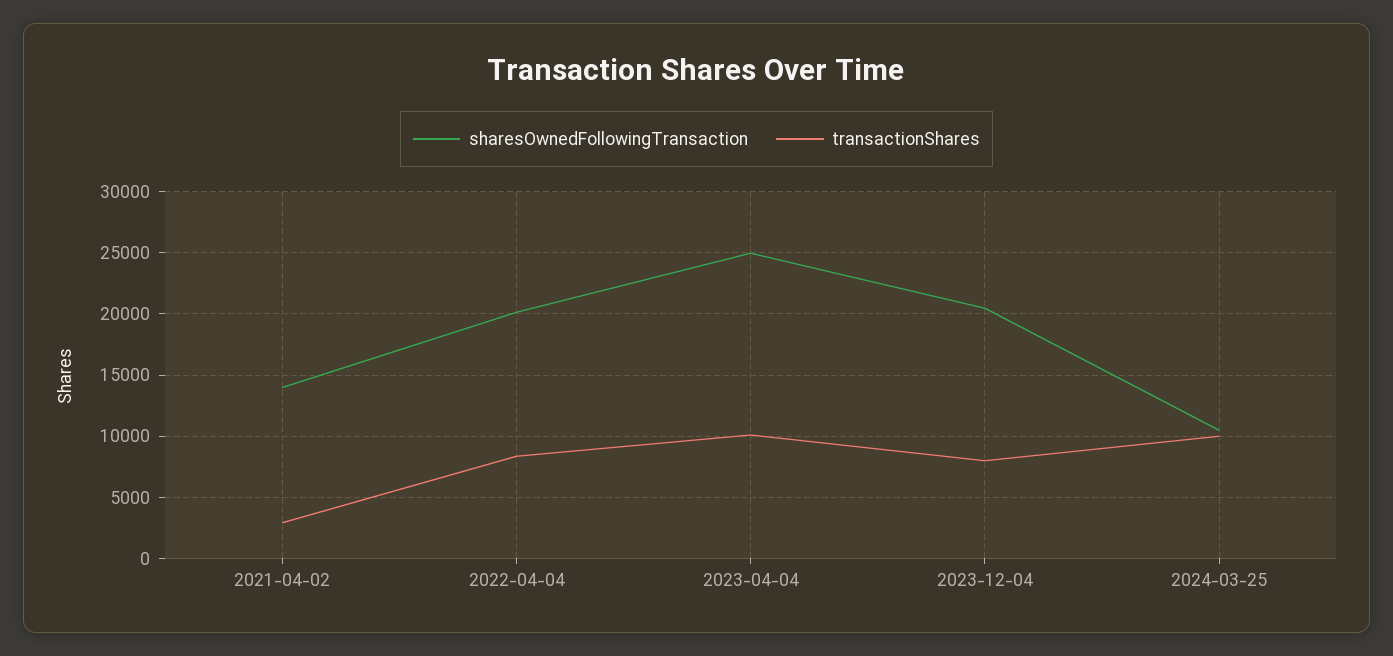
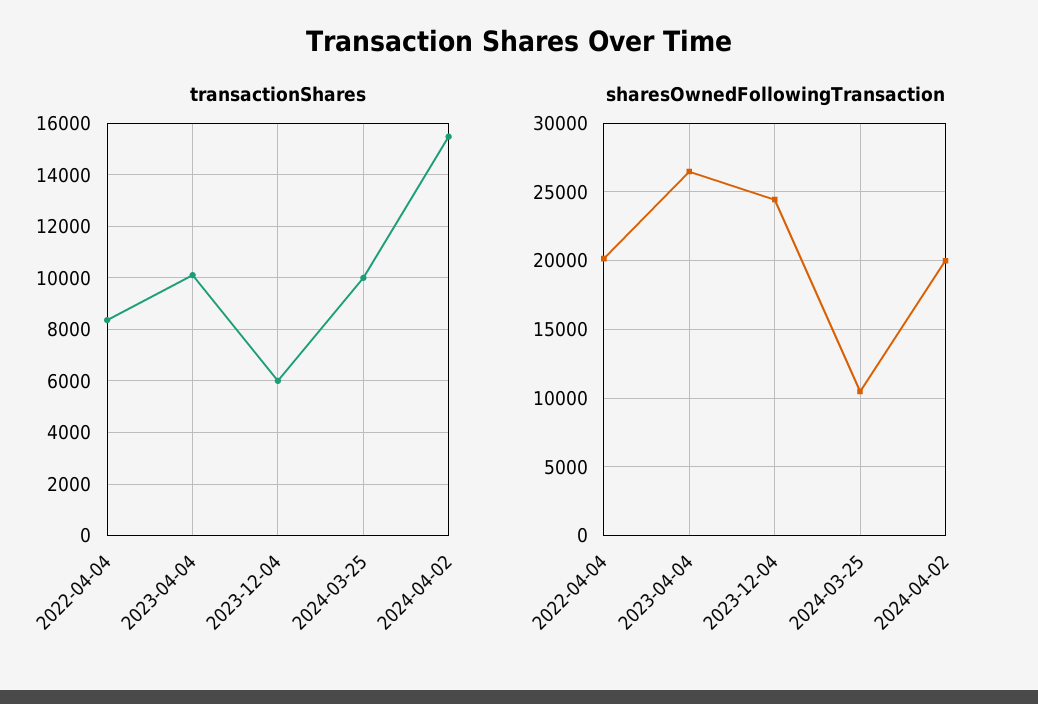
sharesOwnedFollowingTransaction, 2021-04-02: 14000 -> none
transactionShares, 2021-04-02: 3000 -> none
sharesOwnedFollowingTransaction, 2023-04-04: 25000 -> 26500
sharesOwnedFollowingTransaction, 2023-12-04: 20500 -> 24500
transactionShares, 2023-12-04: 8000 -> 6000
transactionShares, 2024-04-02: none -> 15500
sharesOwnedFollowingTransaction, 2024-04-02: none -> 20000

